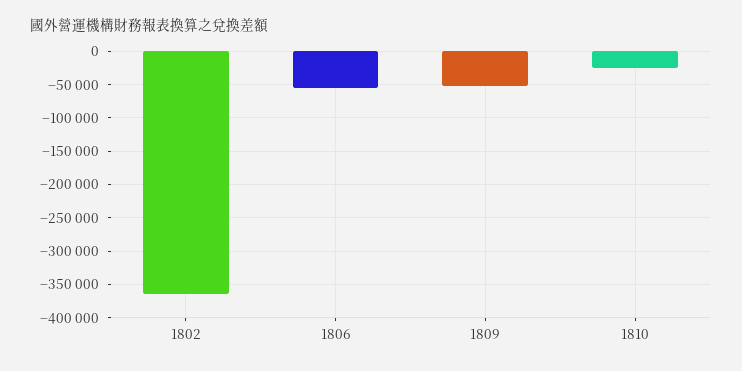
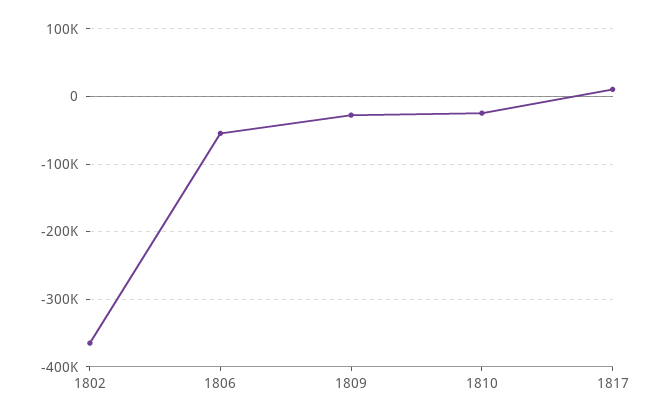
1809: -50000 -> -30000
1817: none -> 10000

